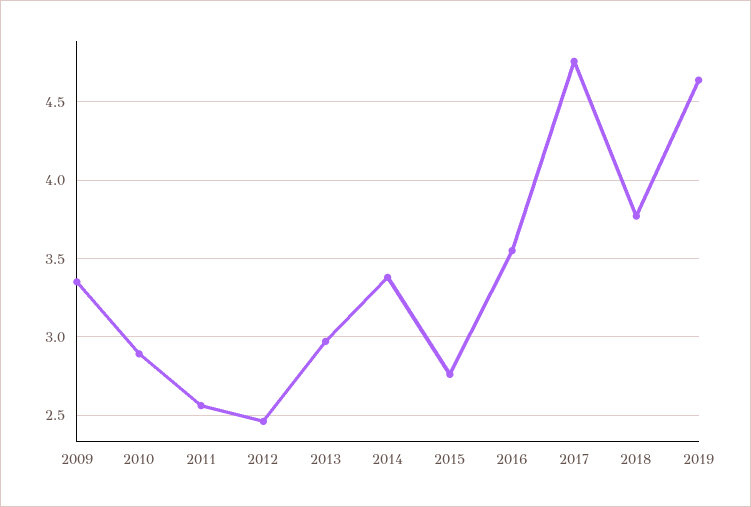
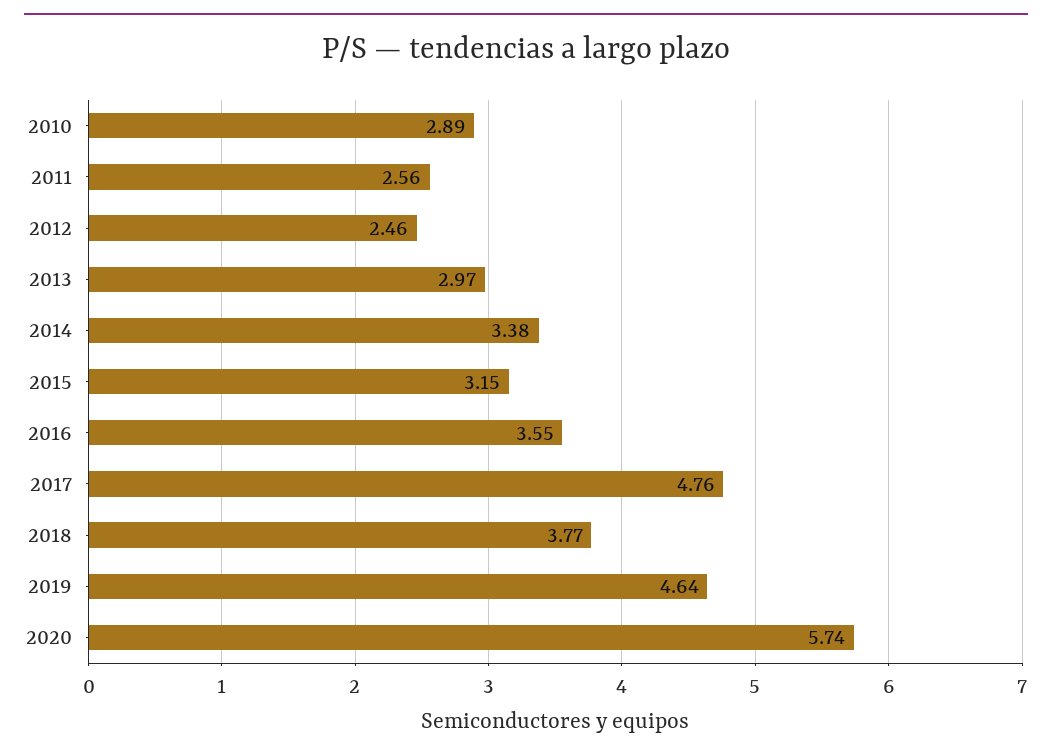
2009: 3.35 -> none
2015: 2.75 -> 3.15
2020: none -> 5.74

